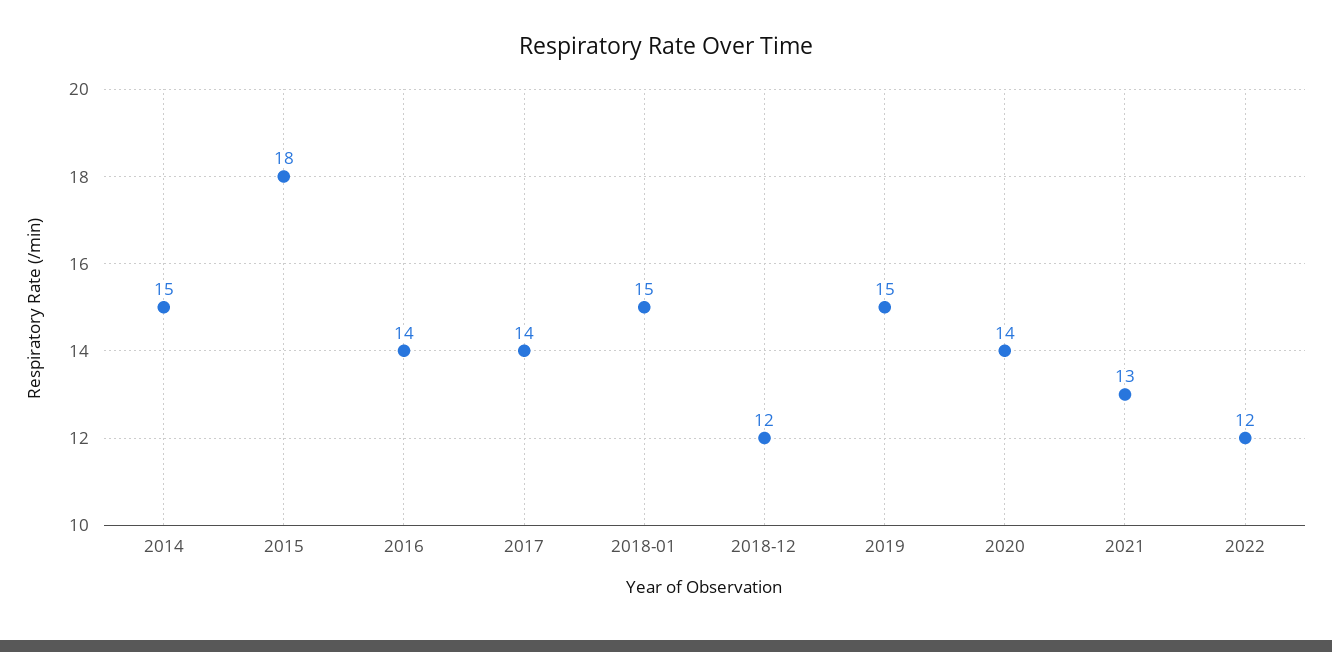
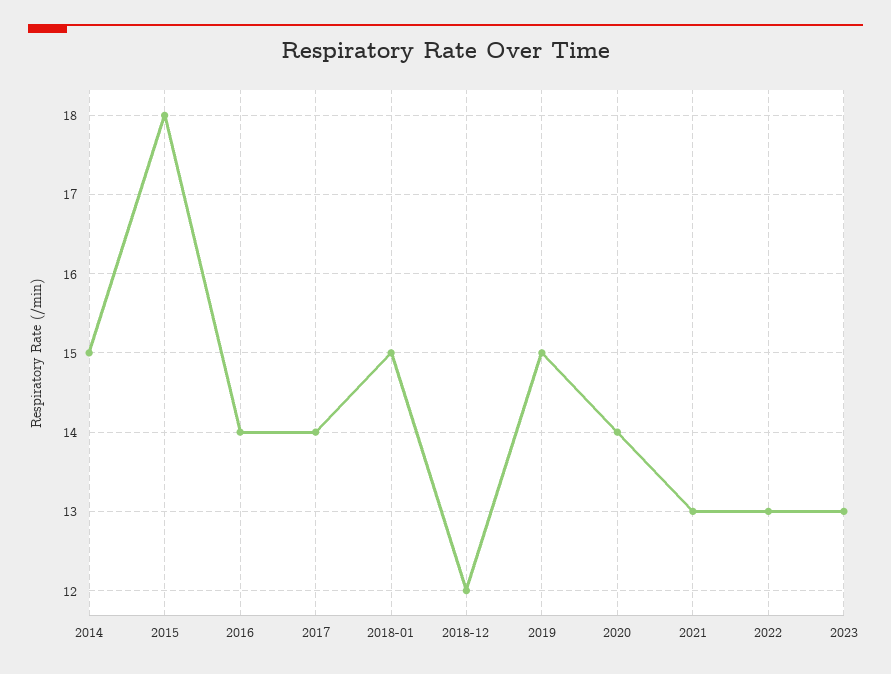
2022: 12 -> 13
2023: none -> 13

